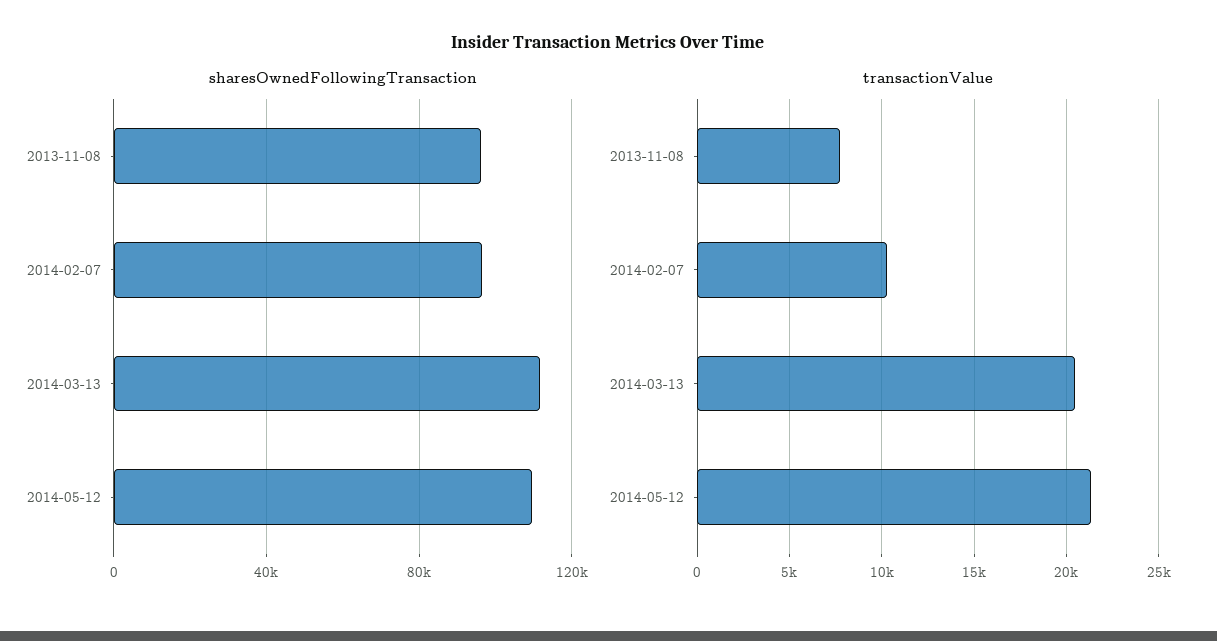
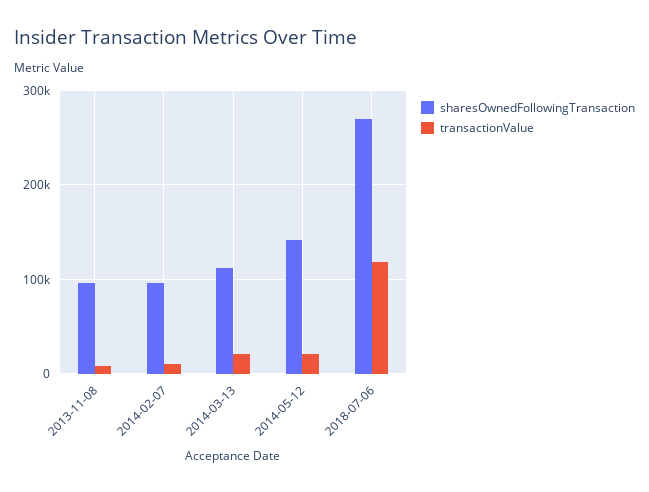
sharesOwnedFollowingTransaction, 2014-05-12: 110000 -> 140000
sharesOwnedFollowingTransaction, 2018-07-06: none -> 270000
transactionValue, 2018-07-06: none -> 120000

